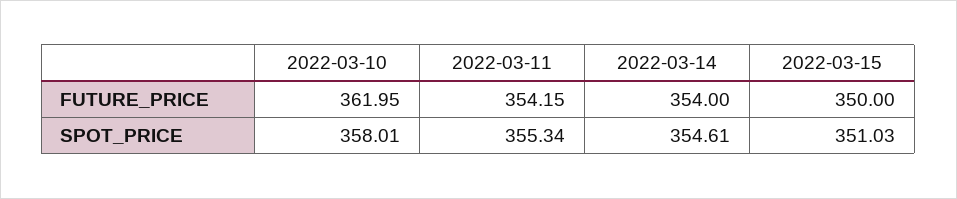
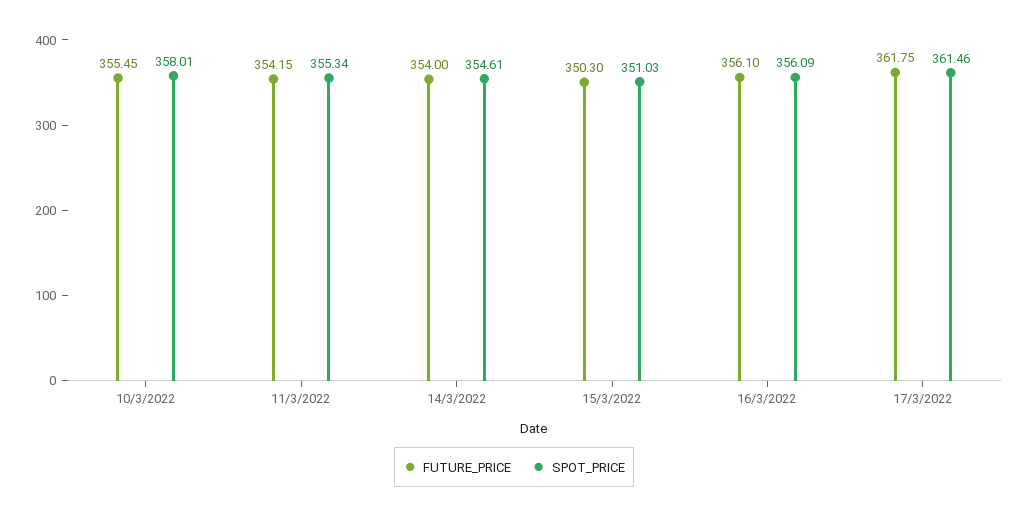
FUTURE_PRICE, 2022-03-10: 361.95 -> 355.45
FUTURE_PRICE, 2022-03-15: 350 -> 350.3
FUTURE_PRICE, 16/3/2022: none -> 356.1
SPOT_PRICE, 16/3/2022: none -> 356.09
FUTURE_PRICE, 17/3/2022: none -> 361.75
SPOT_PRICE, 17/3/2022: none -> 361.46

